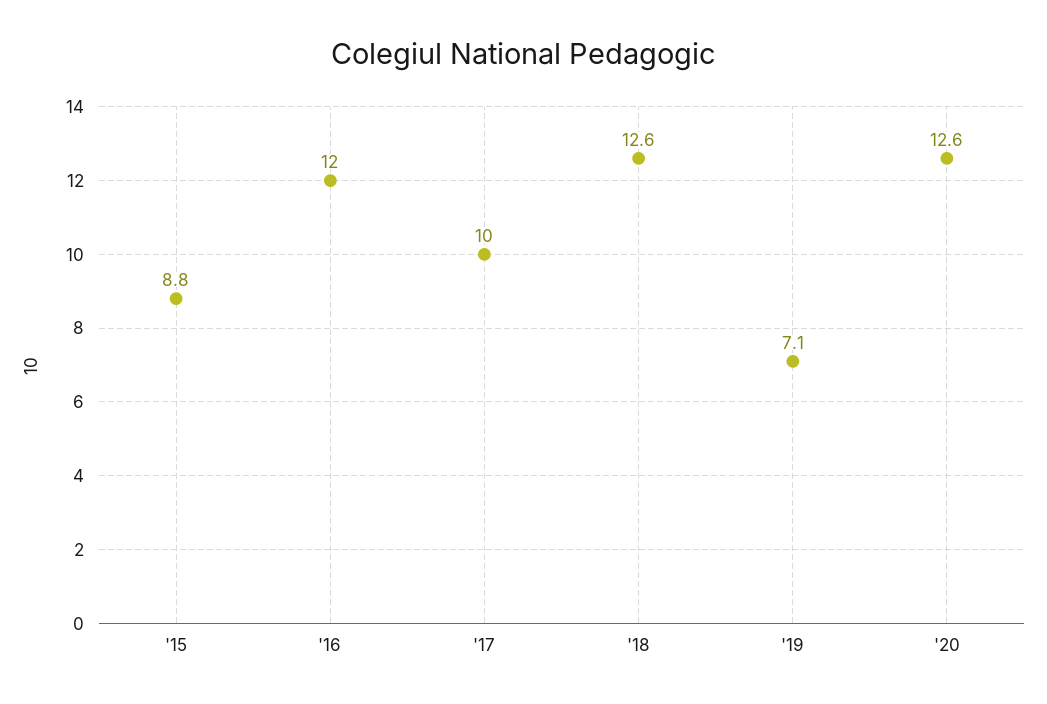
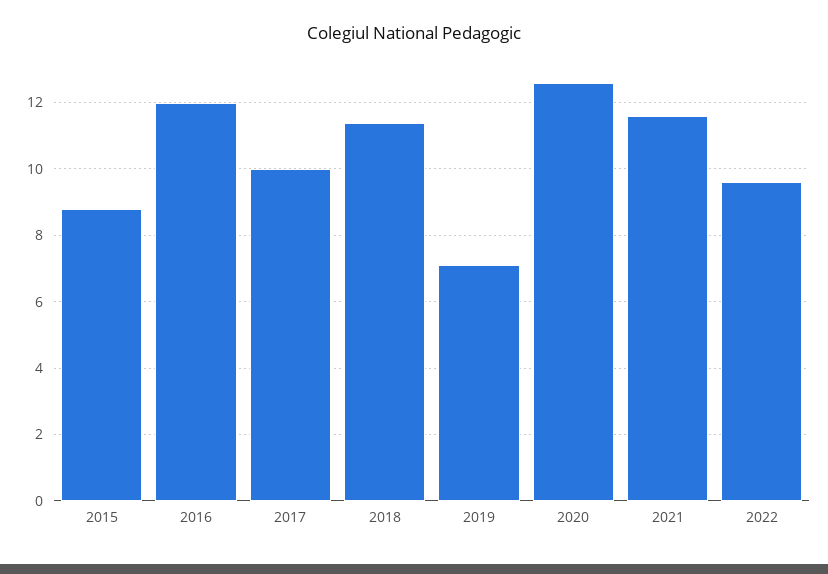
'18: 12.6 -> 11.5
2021: none -> 11.5
2022: none -> 9.5

